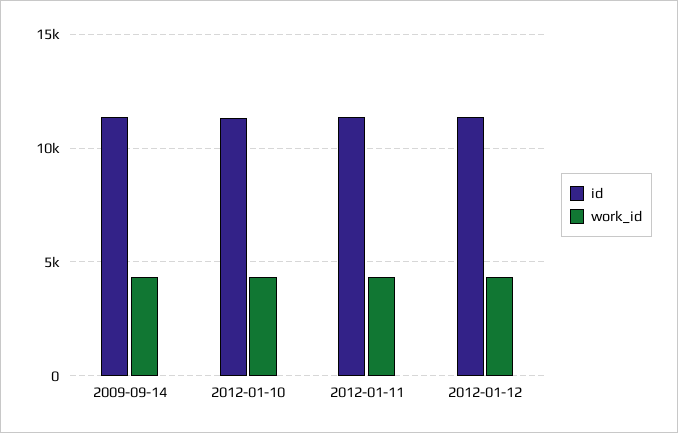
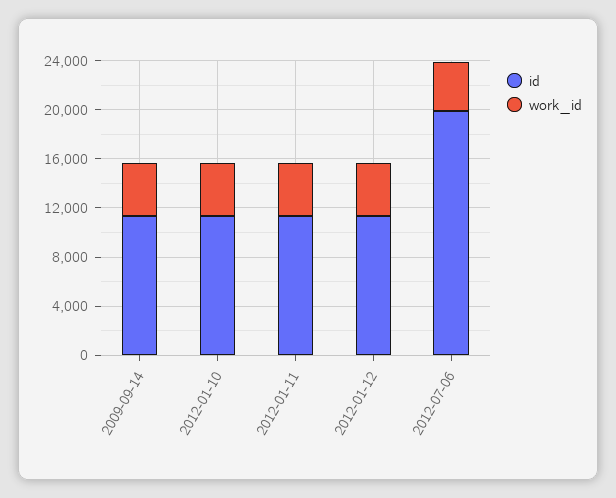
id, 2012-07-06: none -> 20000
work_id, 2012-07-06: none -> 4000

